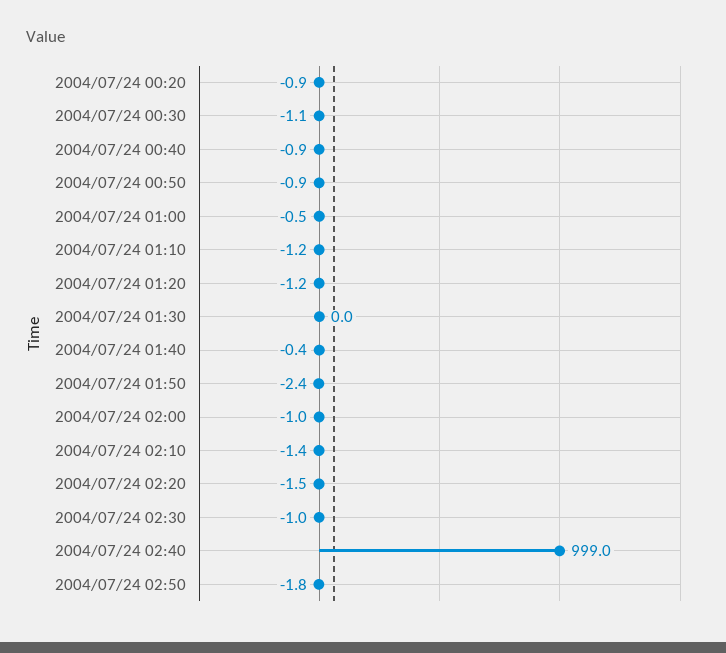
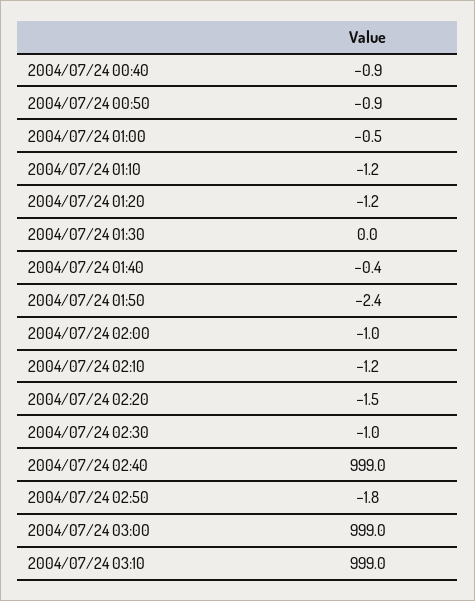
2004/07/24 00:20: -0.9 -> none
2004/07/24 00:30: -1.1 -> none
2004/07/24 02:10: -1.4 -> -1.2
2004/07/24 03:00: none -> 999
2004/07/24 03:10: none -> 999

